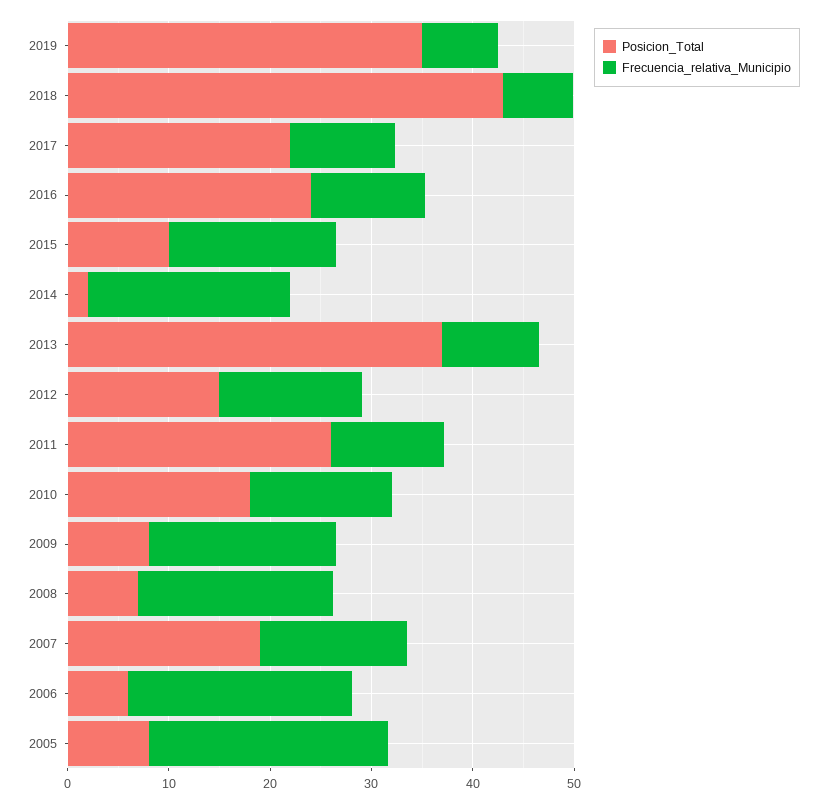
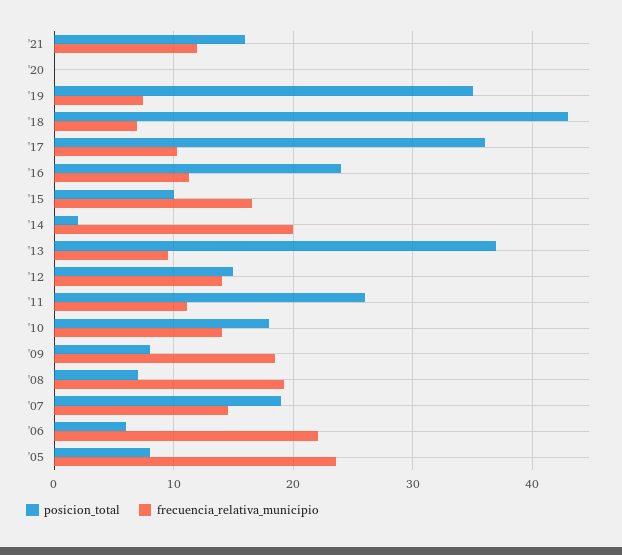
Posicion_Total, 2017: 22 -> 36
Posicion_Total, '21: none -> 16
Frecuencia_relativa_Municipio, '21: none -> 12
Posicion_Total, '20: none -> 0
Frecuencia_relativa_Municipio, '20: none -> 0

